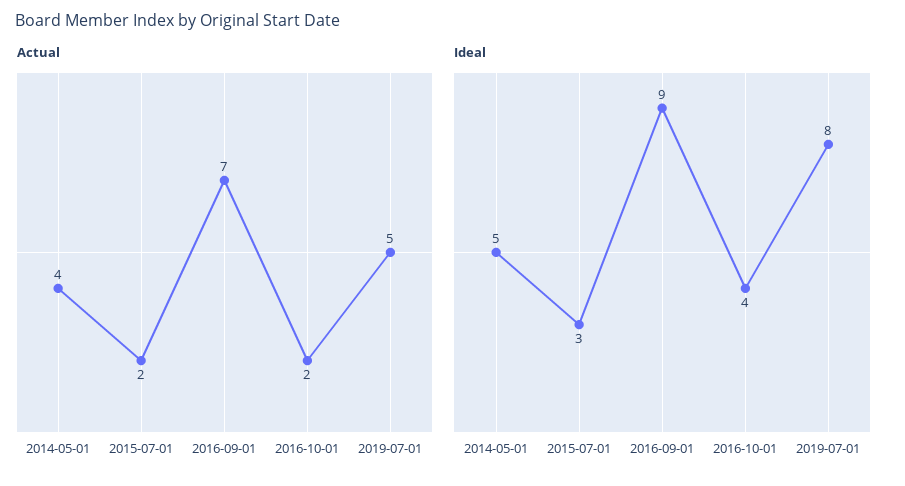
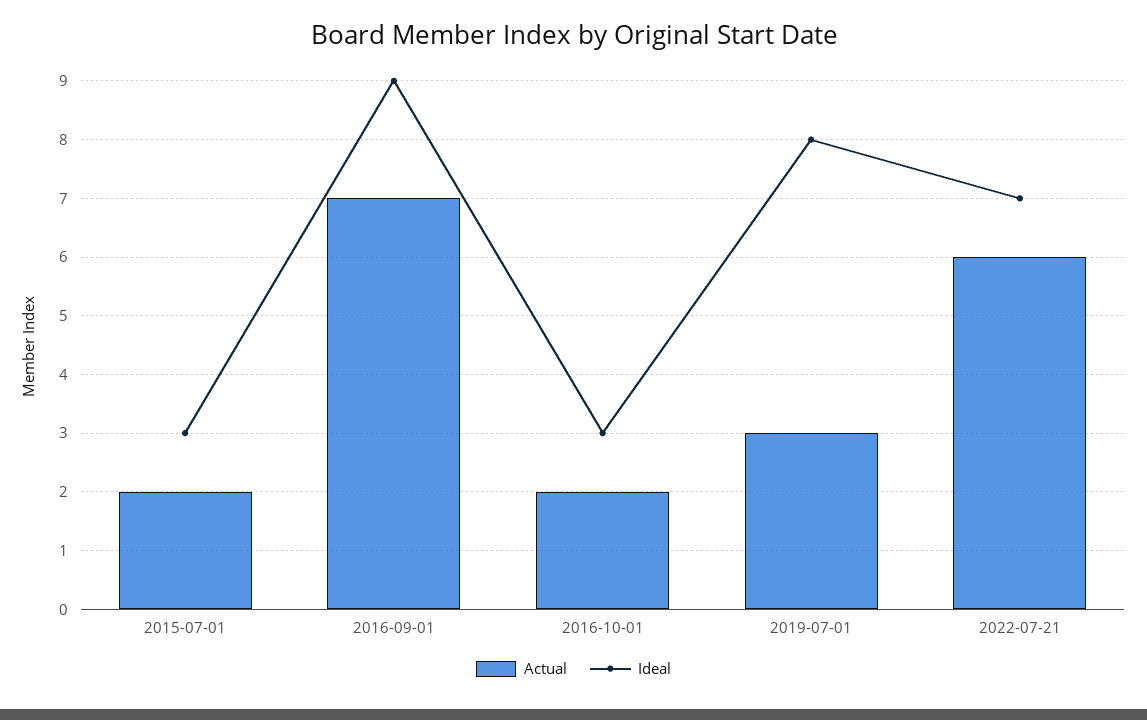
Actual, 2014-05-01: 4 -> none
Actual, 2019-07-01: 5 -> 3
Ideal, 2014-05-01: 5 -> none
Ideal, 2016-10-01: 4 -> 3
Actual, 2022-07-21: none -> 6
Ideal, 2022-07-21: none -> 7

